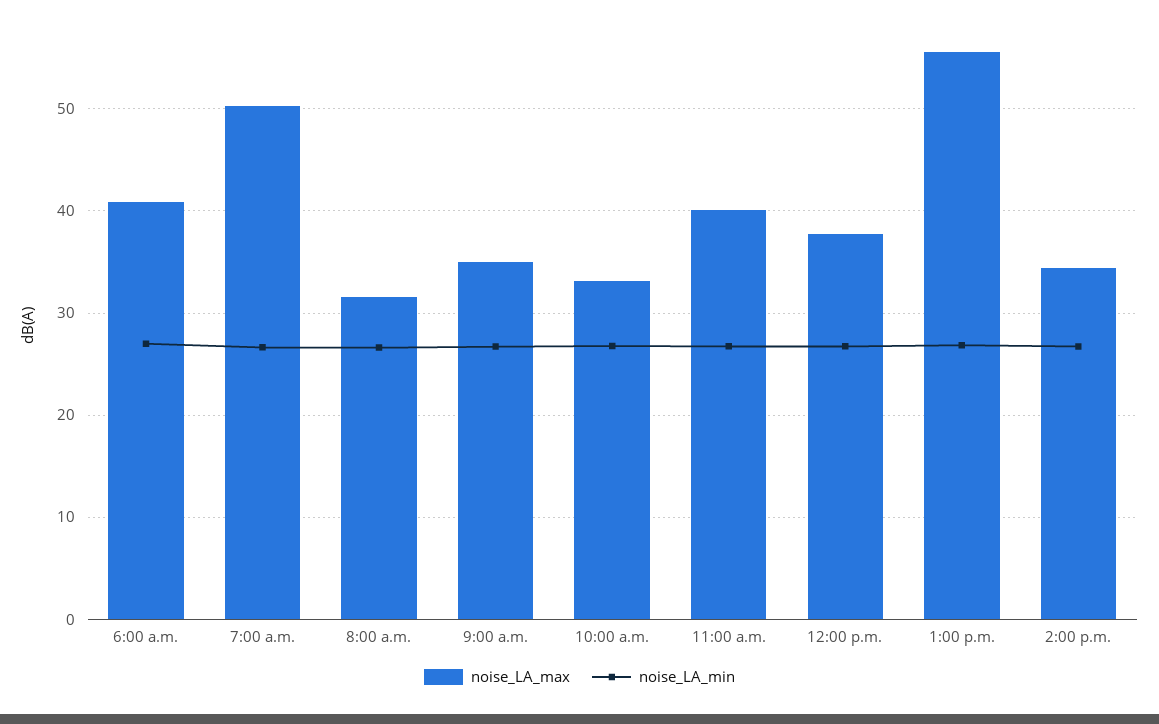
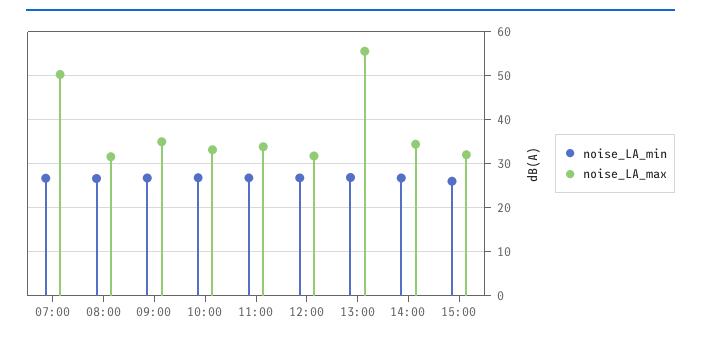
noise_LA_max, 6:00 a.m.: 41 -> none
noise_LA_min, 6:00 a.m.: 27 -> none
noise_LA_max, 11:00 a.m.: 40 -> 34
noise_LA_max, 12:00 p.m.: 38 -> 32
noise_LA_min, 15:00: none -> 26
noise_LA_max, 15:00: none -> 32

